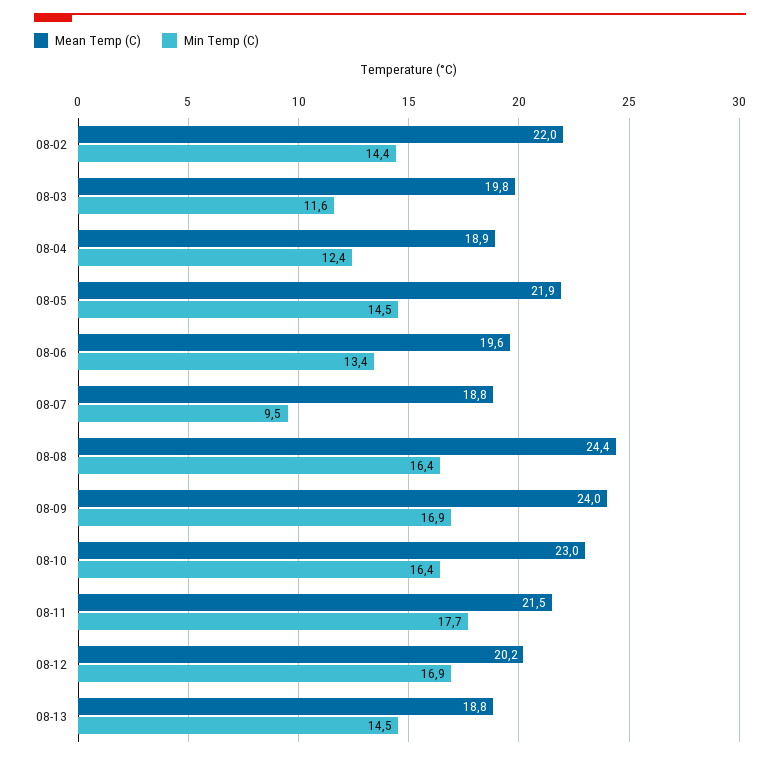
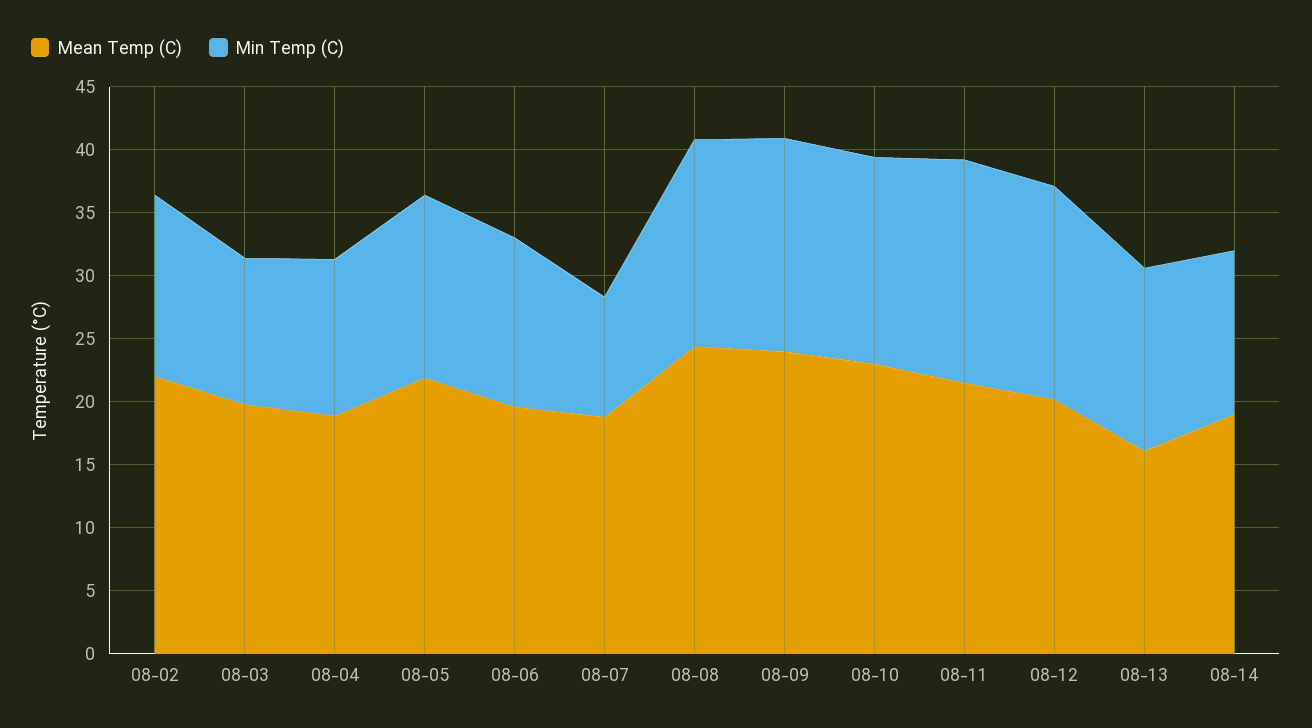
Mean Temp (C), 08-13: 18.8 -> 16
Mean Temp (C), 08-14: none -> 19
Min Temp (C), 08-14: none -> 13

